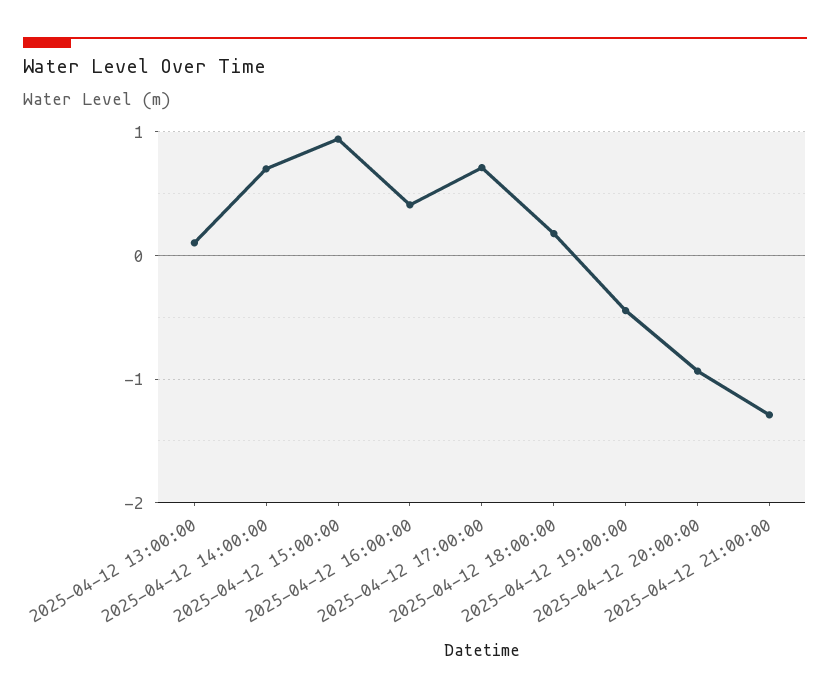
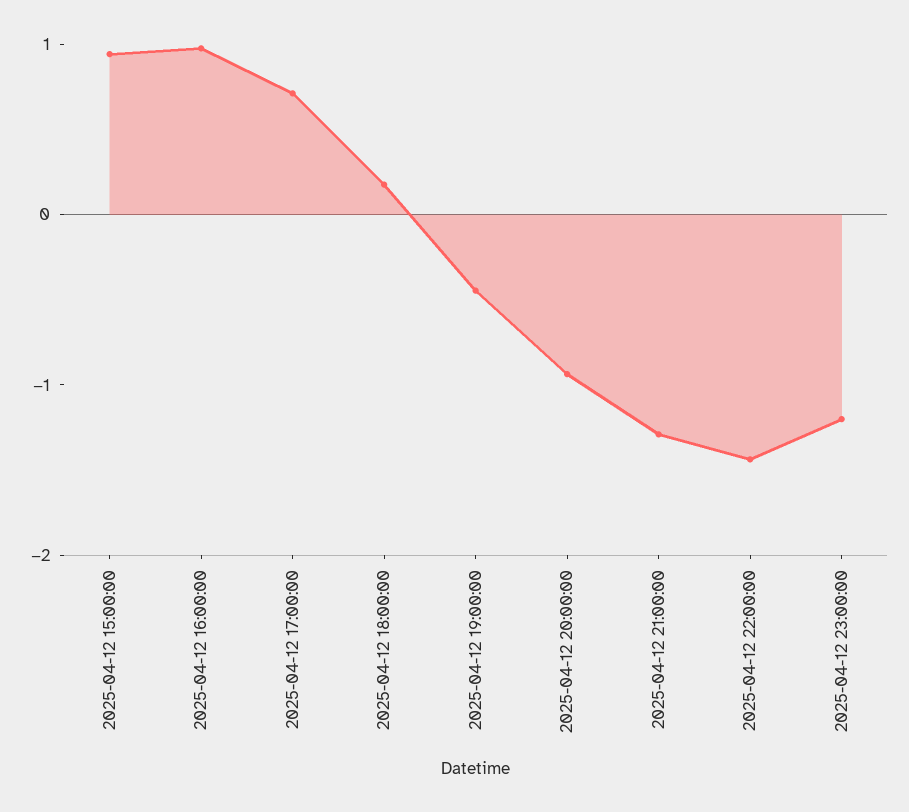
2025-04-12 13:00:00: 0.1 -> none
2025-04-12 14:00:00: 0.7 -> none
2025-04-12 16:00:00: 0.4 -> 1
2025-04-12 22:00:00: none -> -1.4
2025-04-12 23:00:00: none -> -1.2

